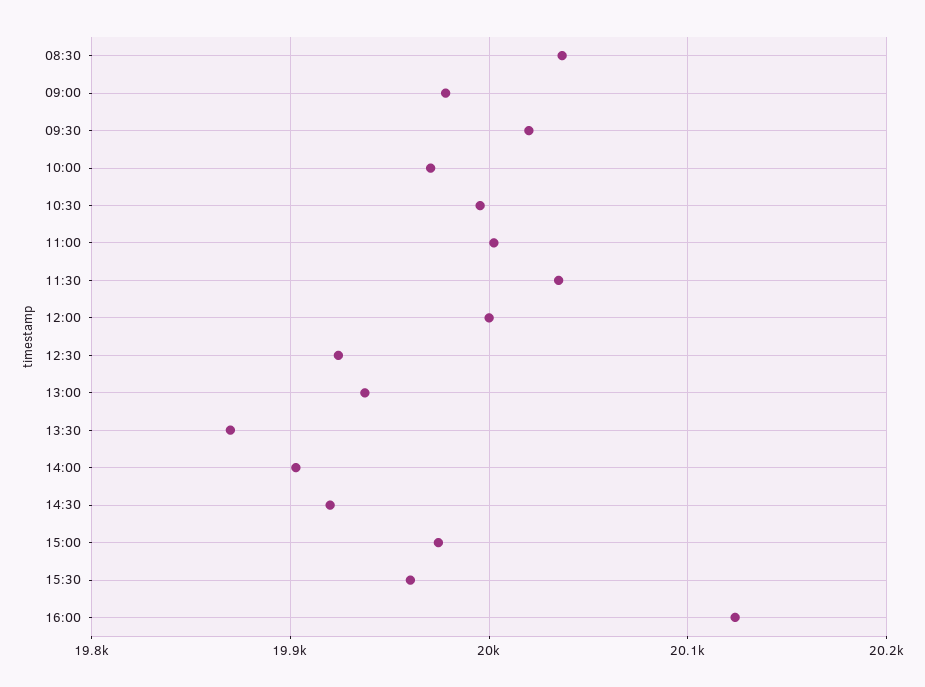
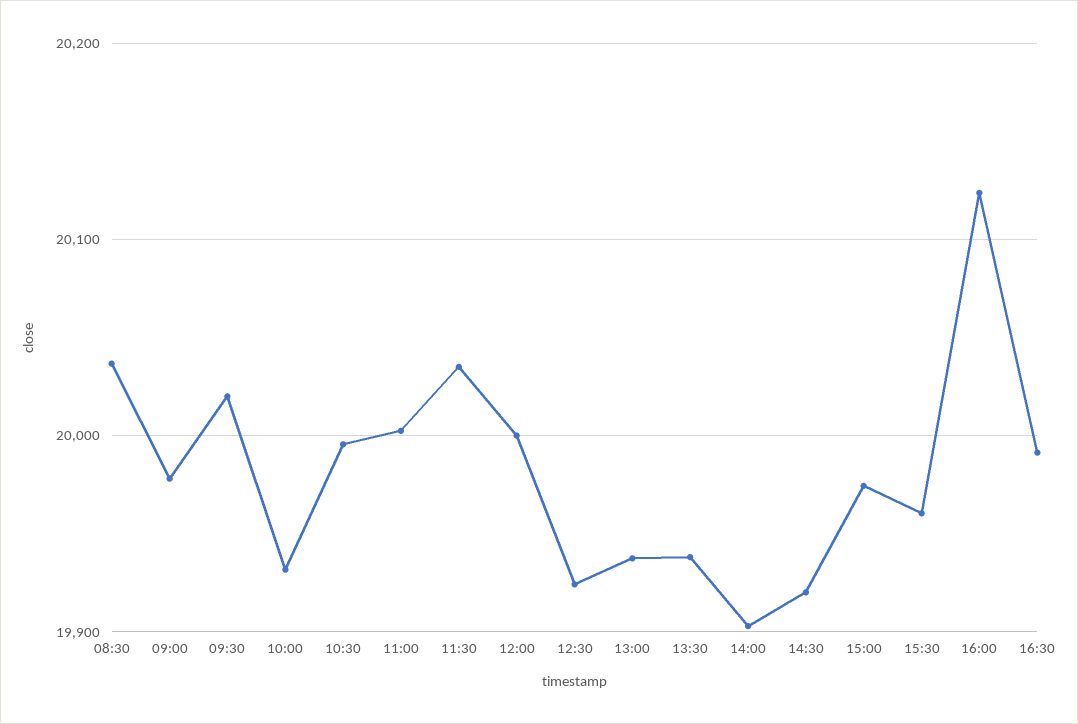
10:00: 19970 -> 19930
13:30: 19870 -> 19940
16:30: none -> 19990

